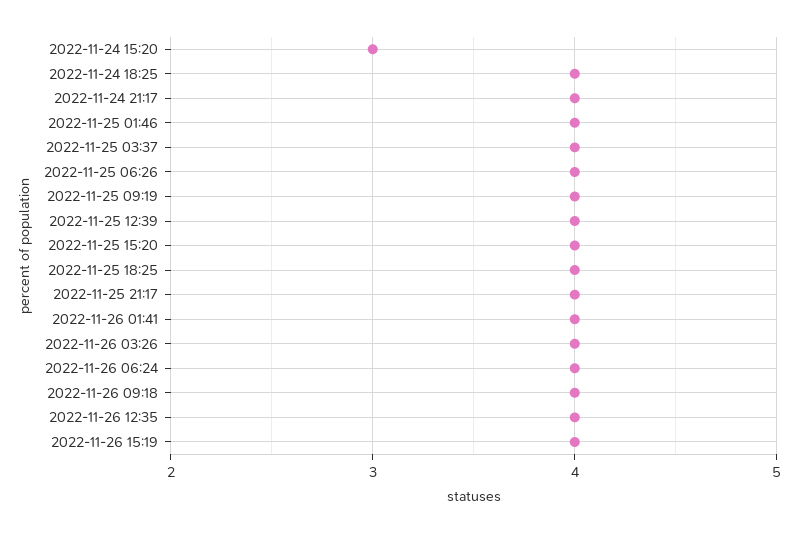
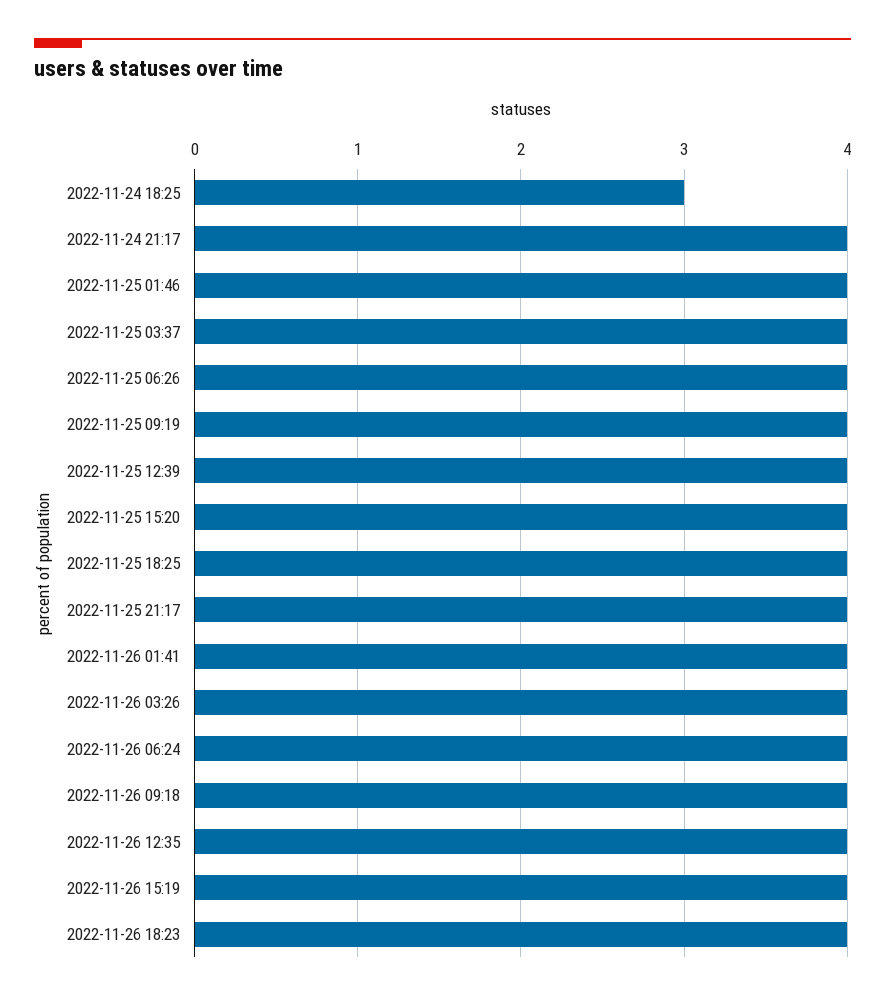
2022-11-24 15:20: 3 -> none
2022-11-24 18:25: 4 -> 3
2022-11-26 18:23: none -> 4

